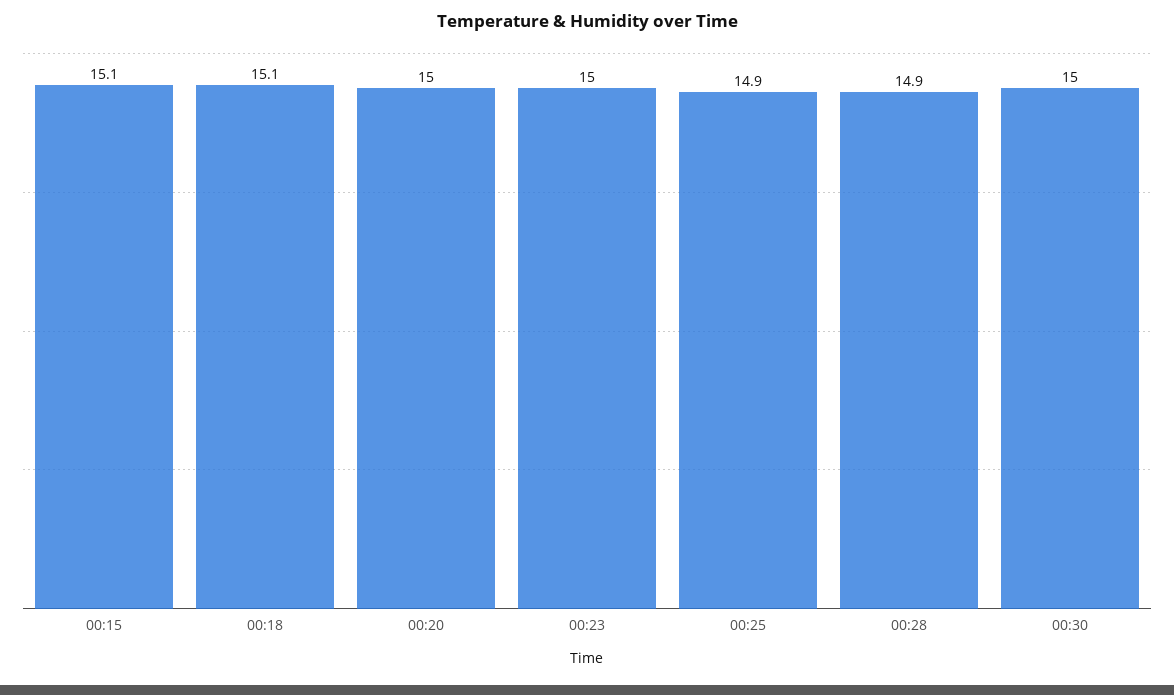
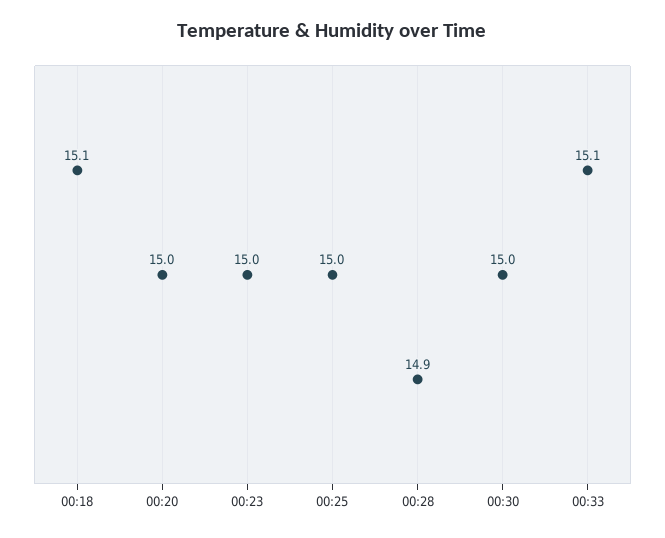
00:15: 15.1 -> none
00:25: 14.9 -> 15
00:33: none -> 15.1

